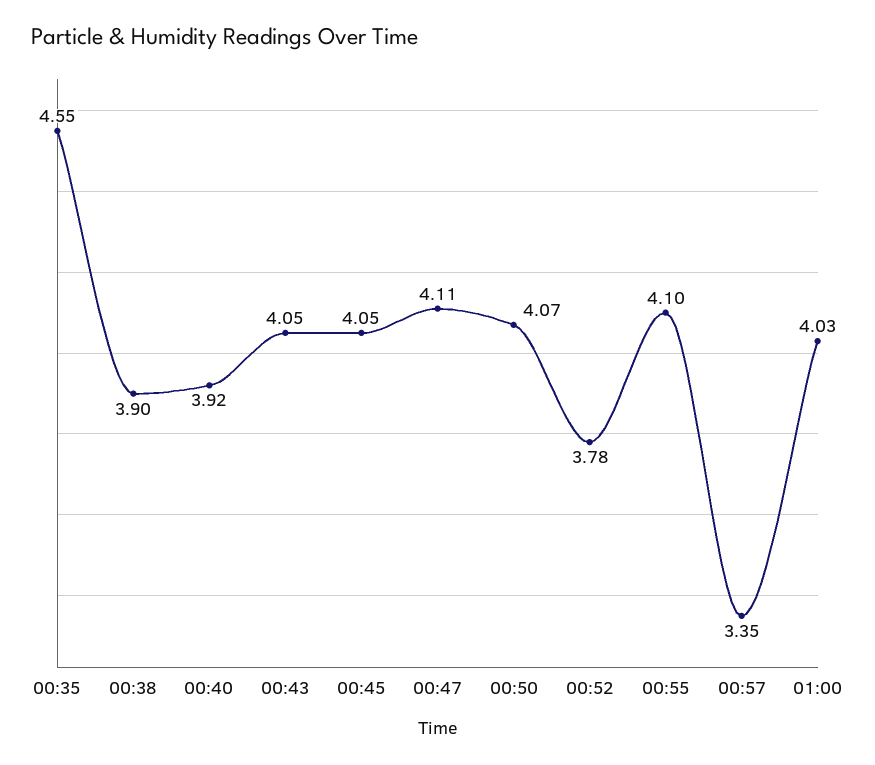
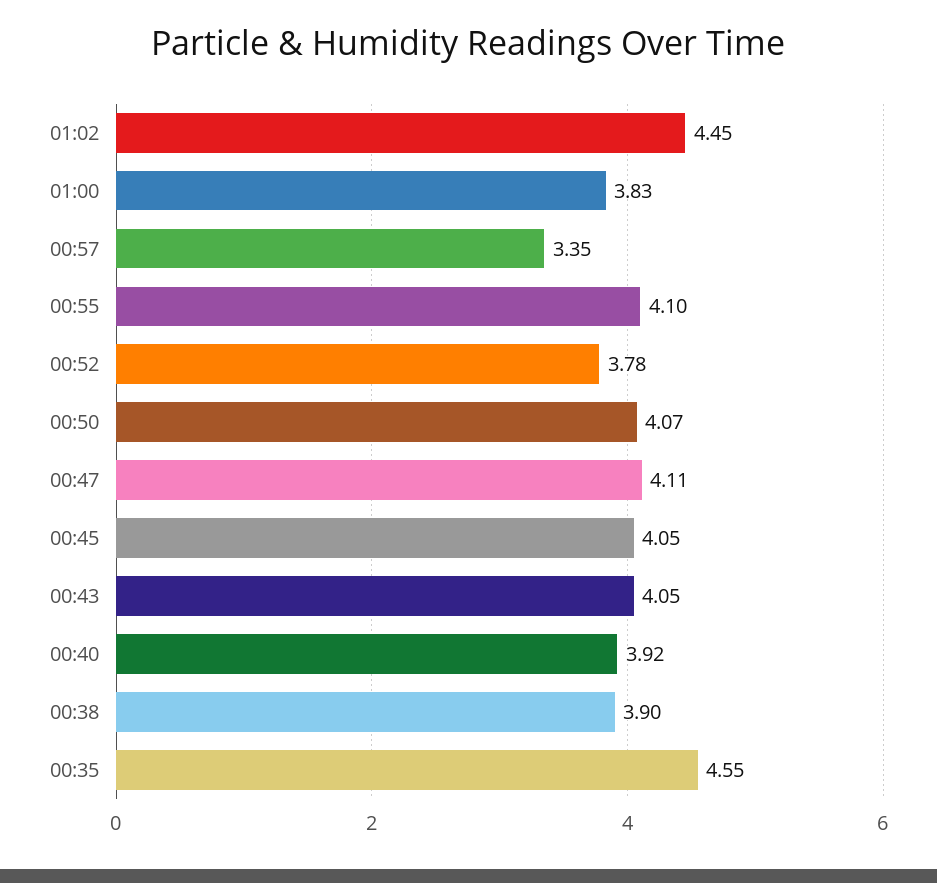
01:00: 4.03 -> 3.83
01:02: none -> 4.45

